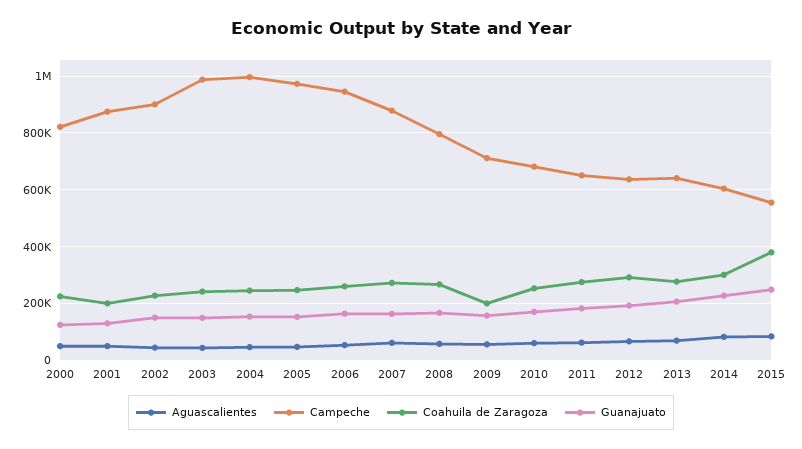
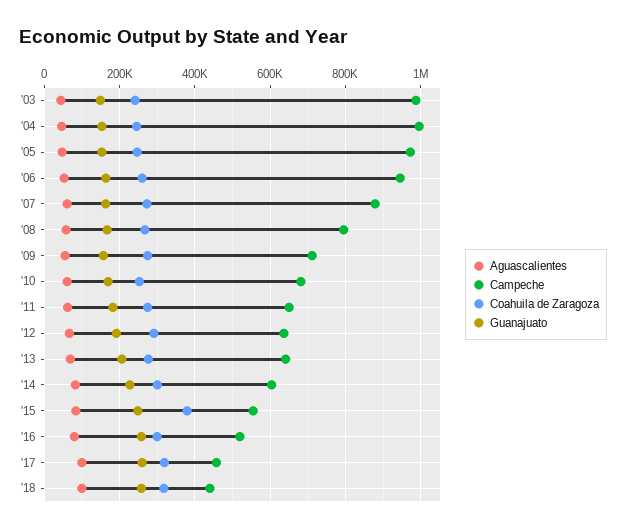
Aguascalientes, 2000: 50000 -> none
Campeche, 2000: 825000 -> none
Coahuila de Zaragoza, 2000: 225000 -> none
Guanajuato, 2000: 125000 -> none
Aguascalientes, 2001: 50000 -> none
Campeche, 2001: 875000 -> none
Coahuila de Zaragoza, 2001: 200000 -> none
Guanajuato, 2001: 125000 -> none
Aguascalientes, 2002: 50000 -> none
Campeche, 2002: 900000 -> none
Coahuila de Zaragoza, 2002: 225000 -> none
Guanajuato, 2002: 150000 -> none
Coahuila de Zaragoza, 2009: 200000 -> 280000
Aguascalientes, '16: none -> 80000
Campeche, '16: none -> 520000
Coahuila de Zaragoza, '16: none -> 300000
Guanajuato, '16: none -> 260000
Aguascalientes, '17: none -> 100000
Campeche, '17: none -> 460000
Coahuila de Zaragoza, '17: none -> 320000
Guanajuato, '17: none -> 260000
Aguascalientes, '18: none -> 100000
Campeche, '18: none -> 440000
Coahuila de Zaragoza, '18: none -> 320000
Guanajuato, '18: none -> 260000

